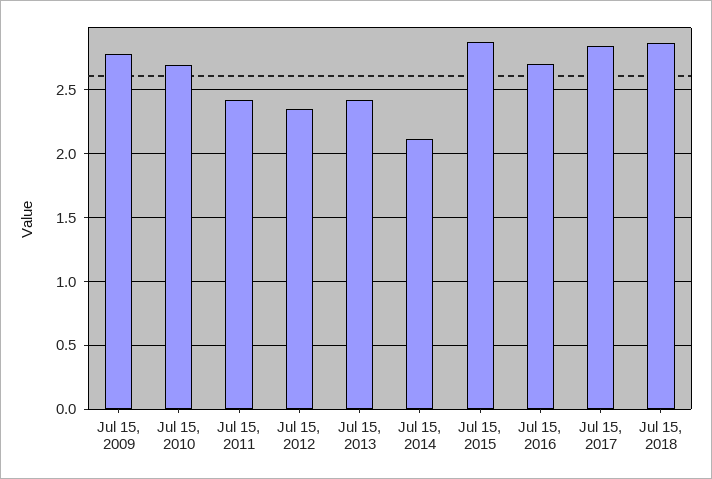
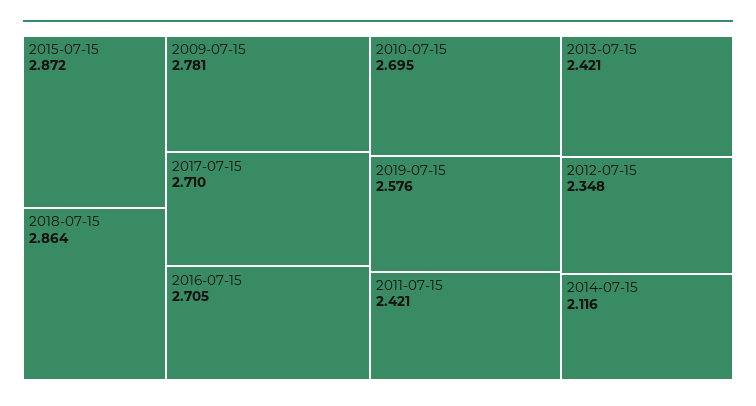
Jul 15, 2017: 2.85 -> 2.71
2019-07-15: none -> 2.576

